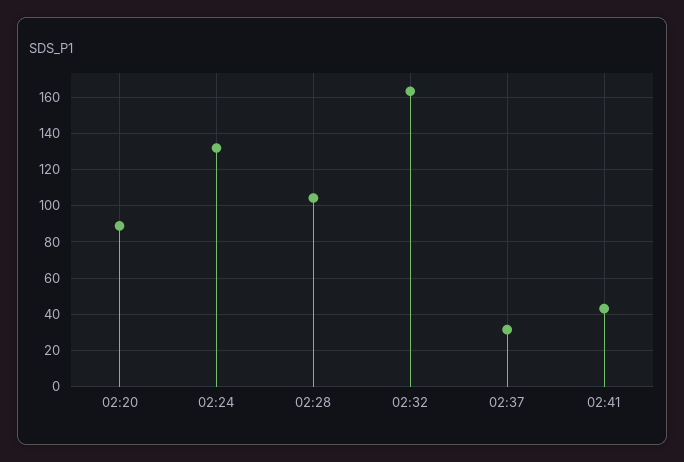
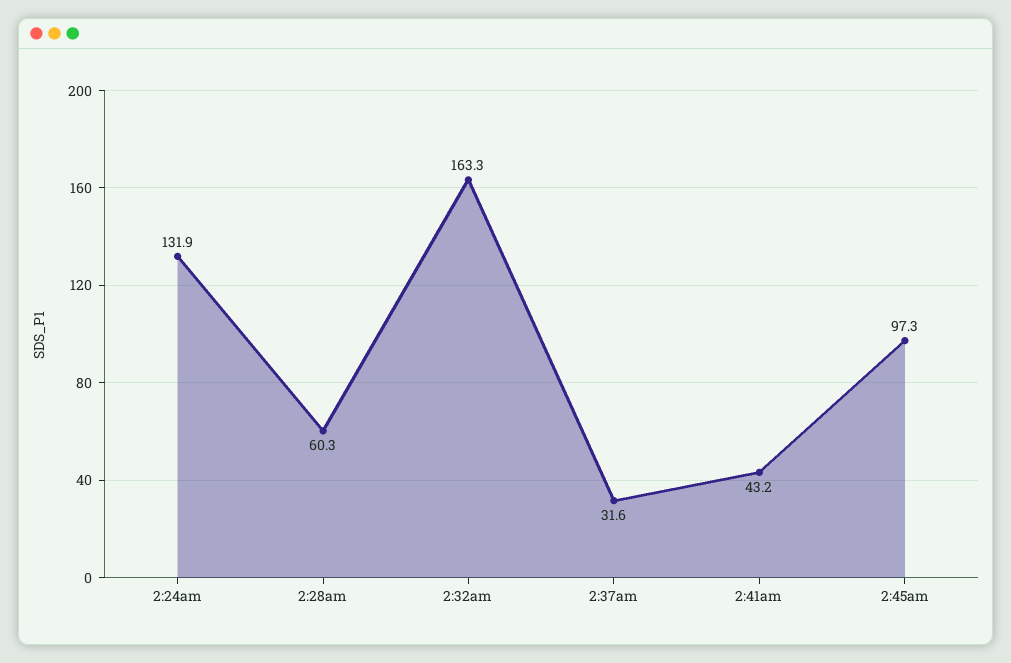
02:20: 90 -> none
02:28: 105 -> 60.3
2:45am: none -> 97.3

